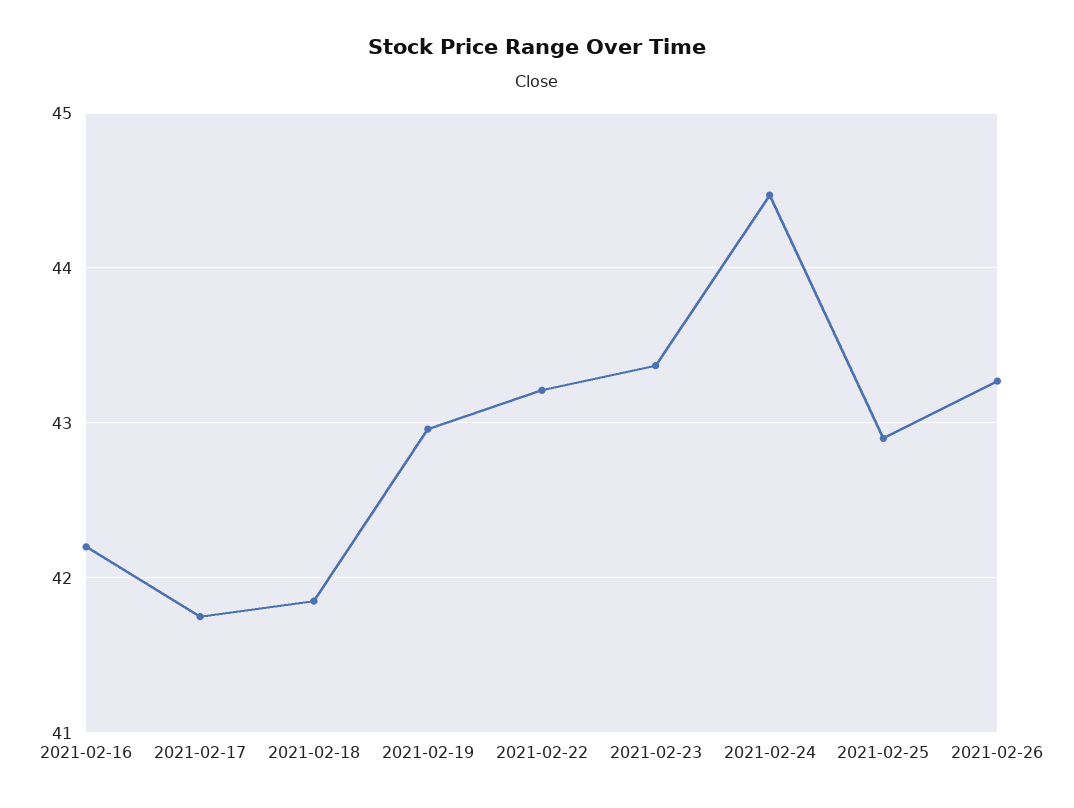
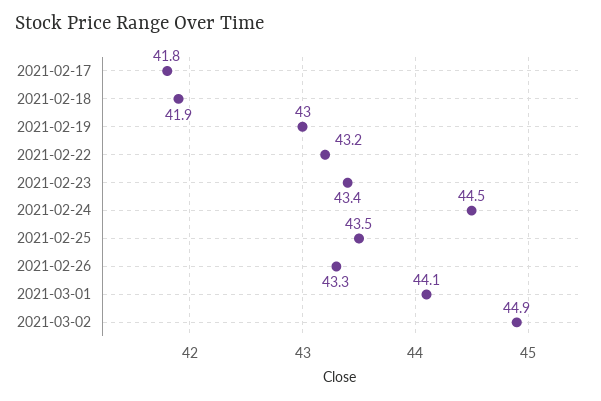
2021-02-16: 42.2 -> none
2021-02-25: 42.9 -> 43.5
2021-03-01: none -> 44.1
2021-03-02: none -> 44.9

